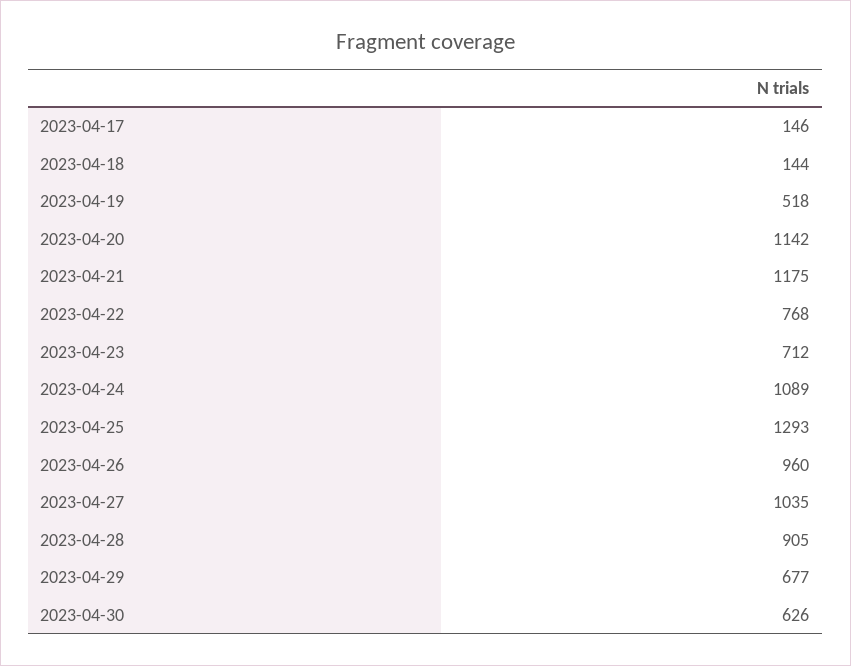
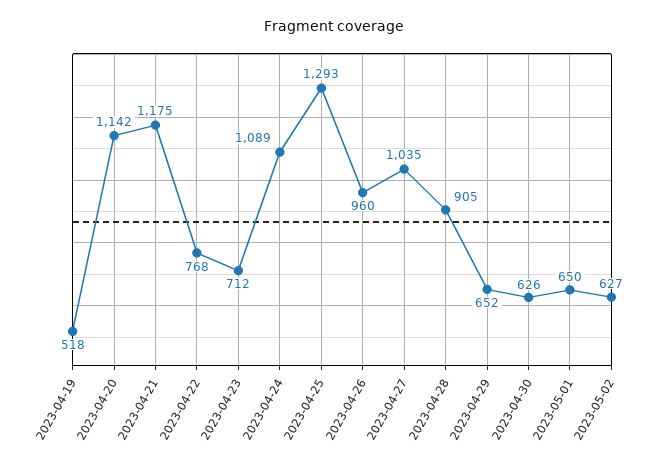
2023-04-17: 146 -> none
2023-04-18: 144 -> none
2023-04-29: 677 -> 652
2023-05-01: none -> 650
2023-05-02: none -> 627

